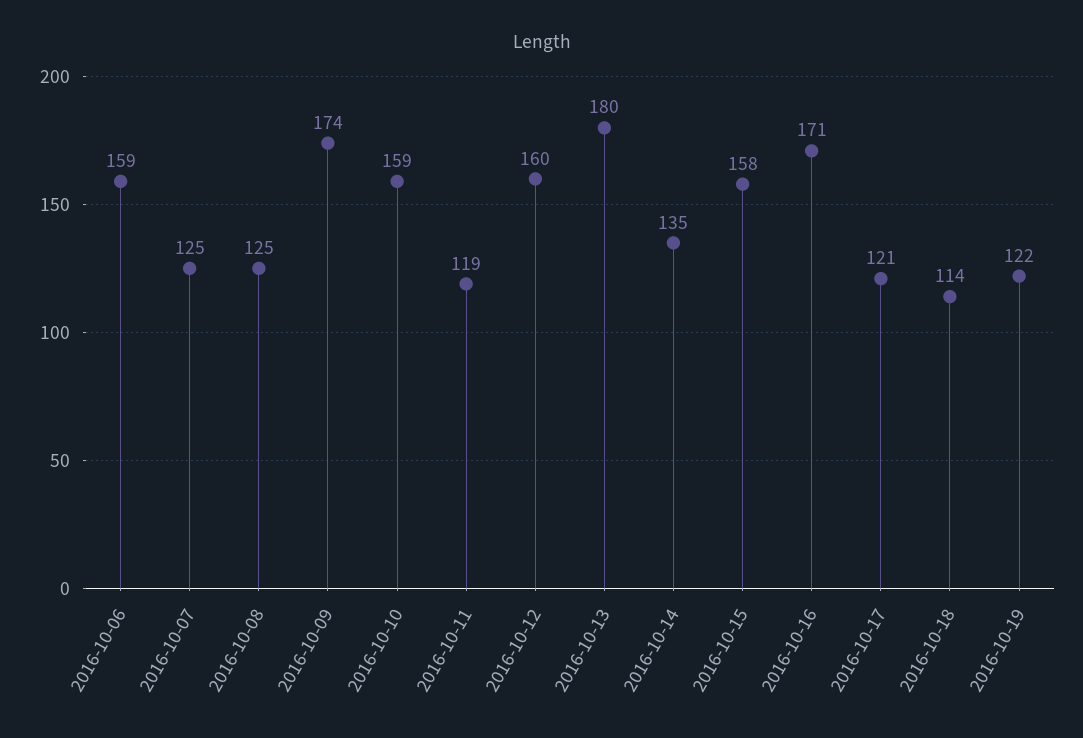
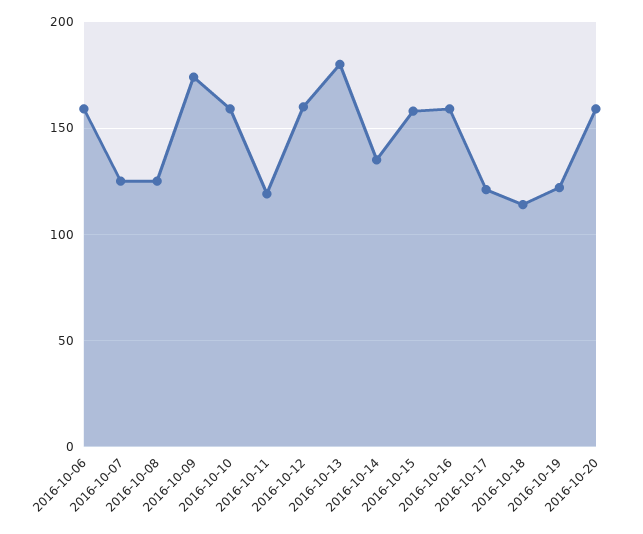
2016-10-16: 171 -> 160
2016-10-20: none -> 160

